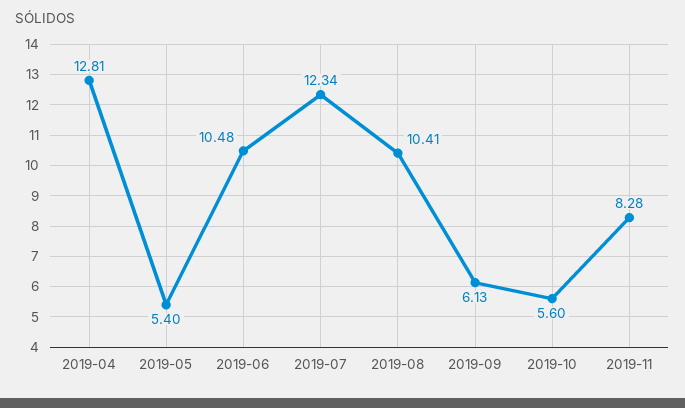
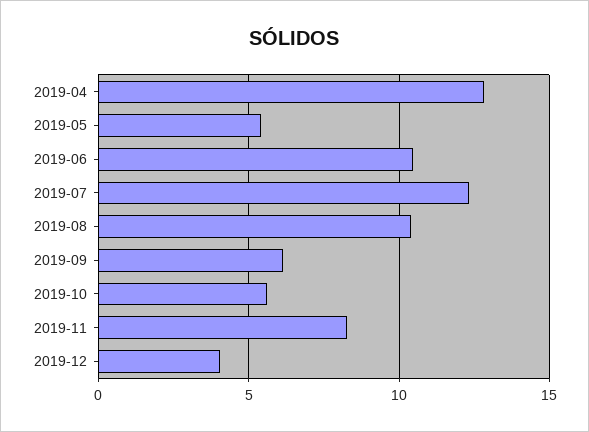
2019-12: none -> 4

